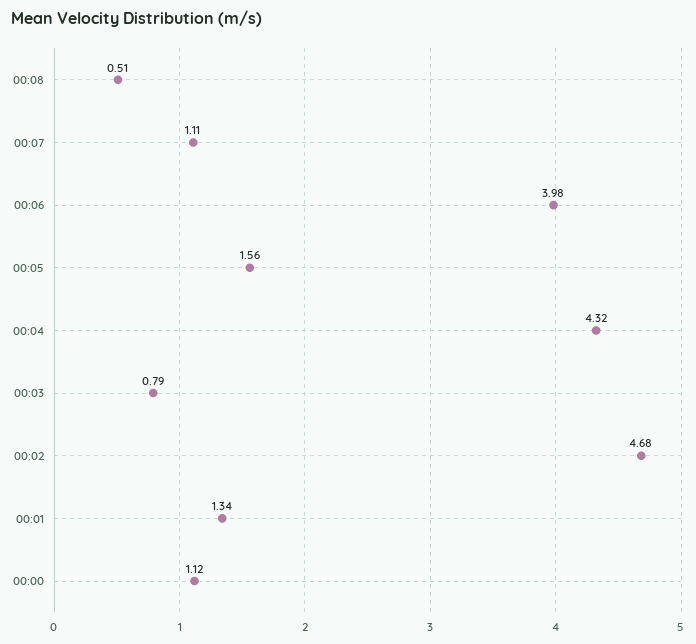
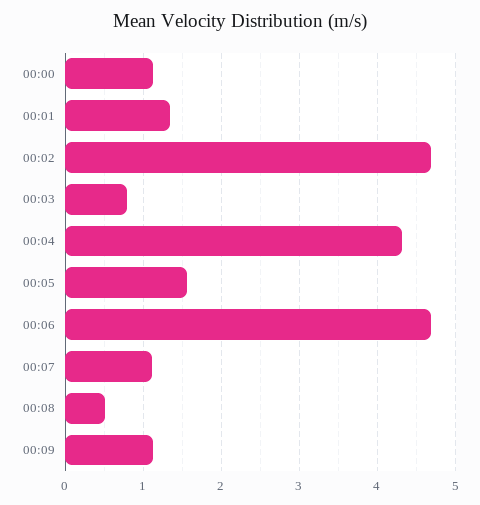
00:06: 3.98 -> 4.7
00:09: none -> 1.1

